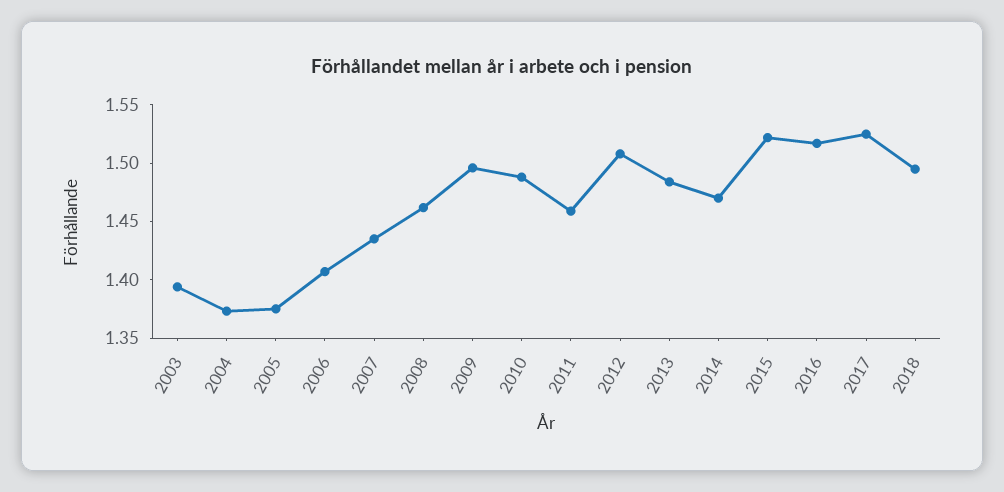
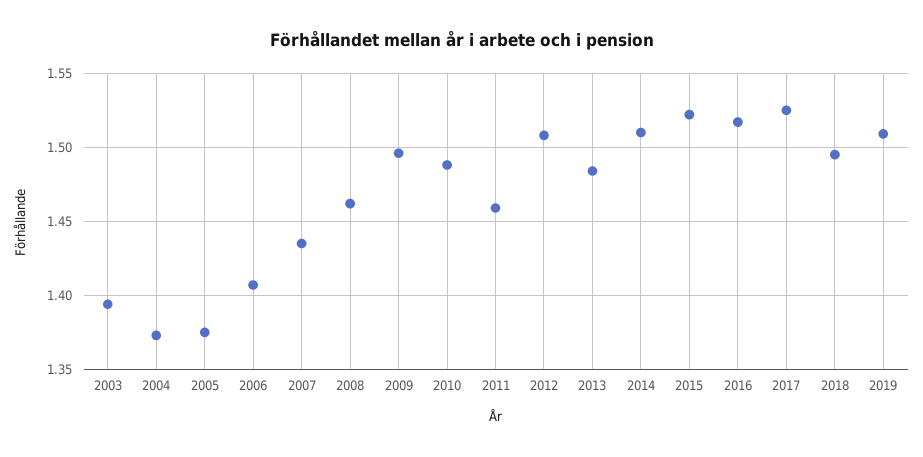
2014: 1.47 -> 1.51
2019: none -> 1.51

